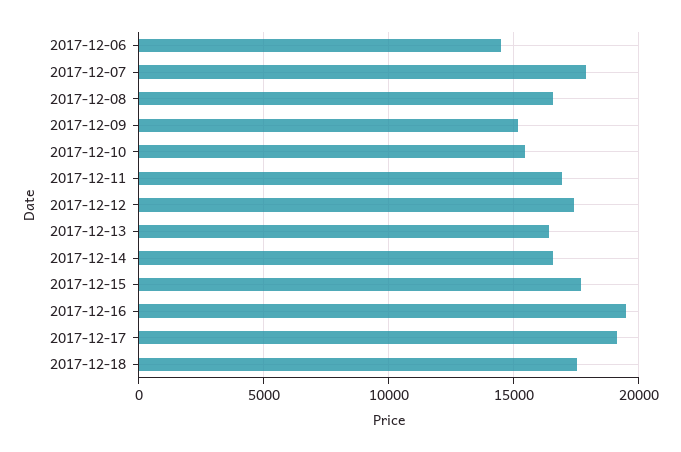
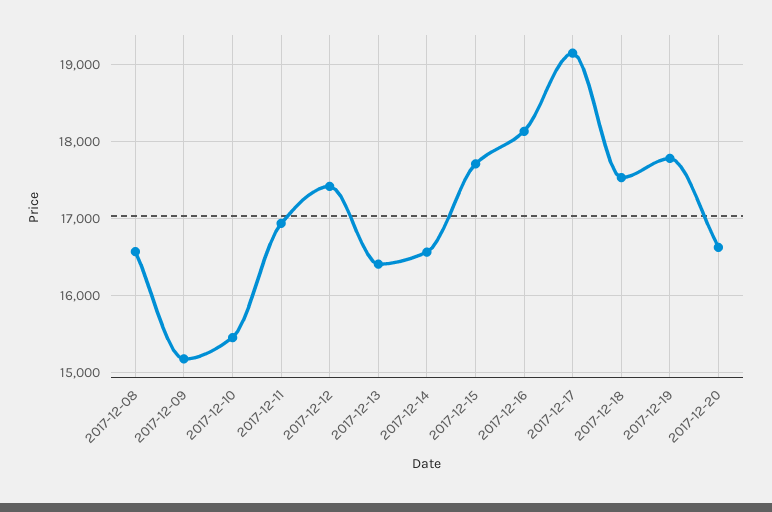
2017-12-06: 14500 -> none
2017-12-07: 18000 -> none
2017-12-16: 19500 -> 18100
2017-12-19: none -> 17800
2017-12-20: none -> 16600

